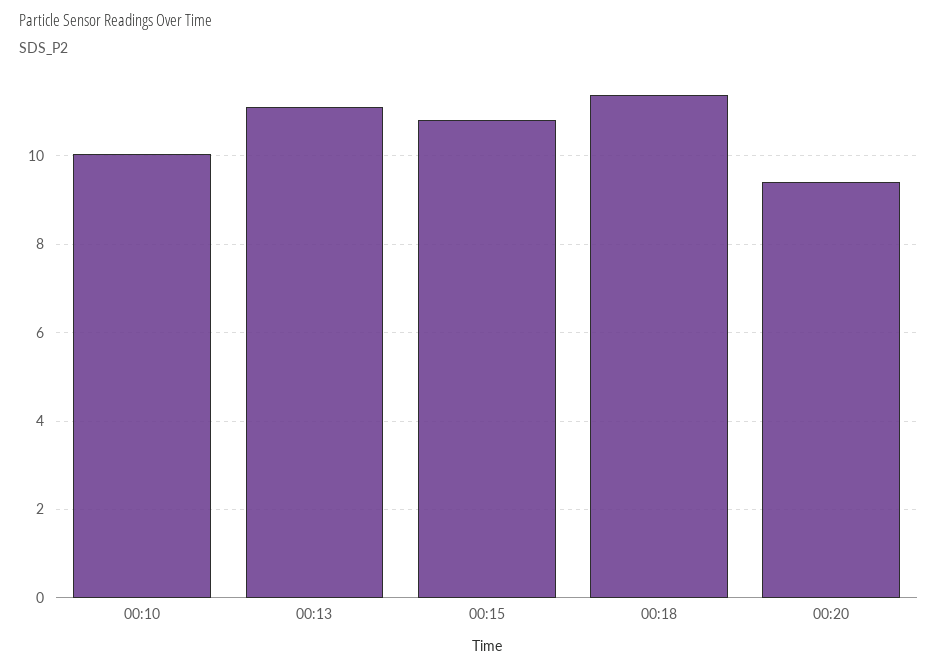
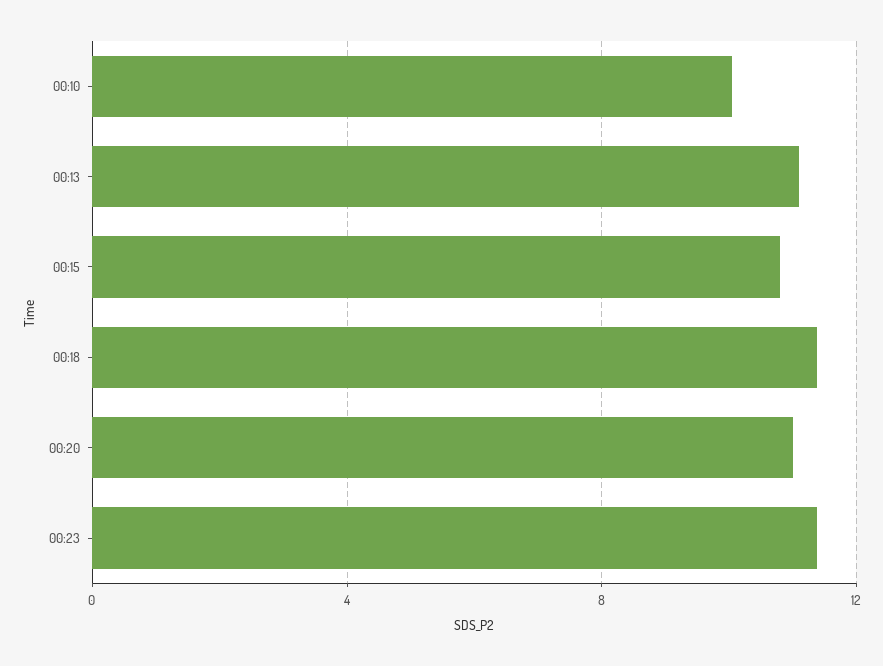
00:20: 9.4 -> 11
00:23: none -> 11.5

